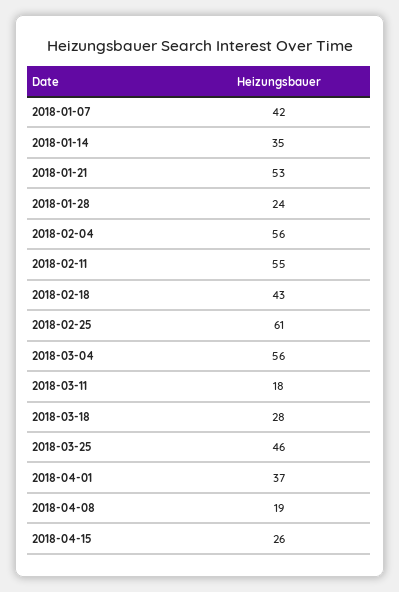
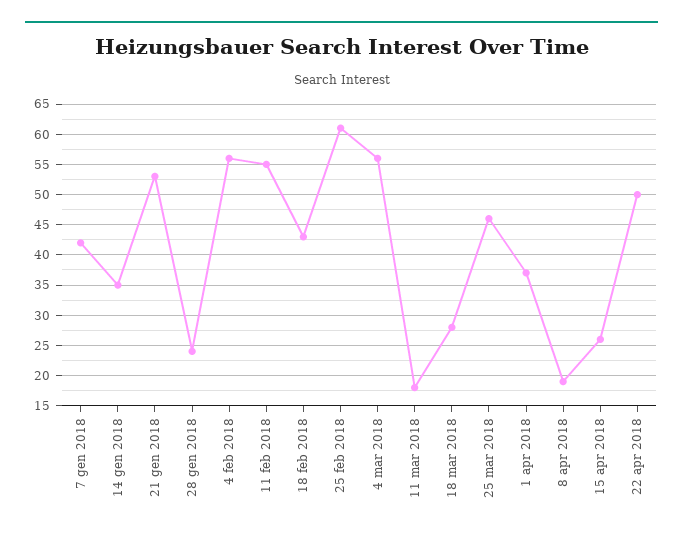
22 apr 2018: none -> 50

